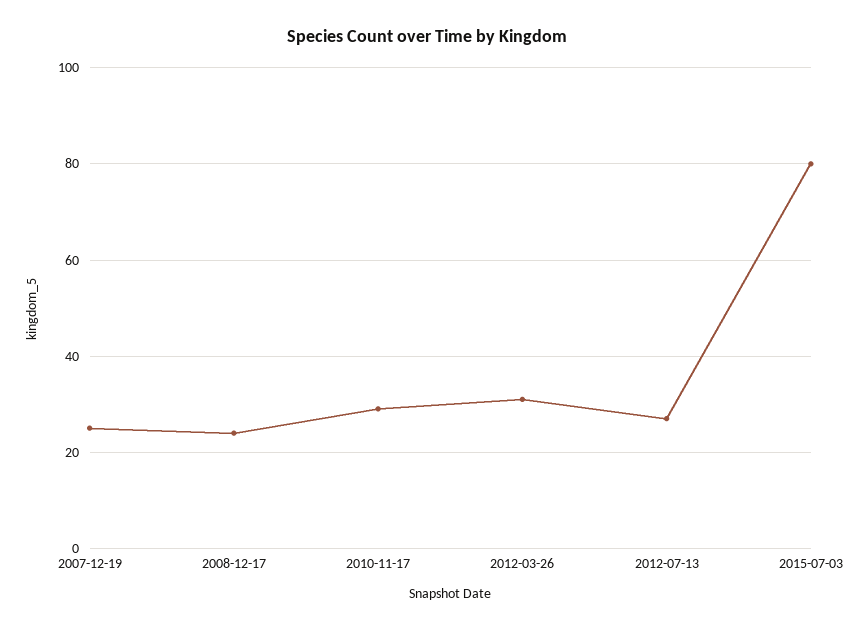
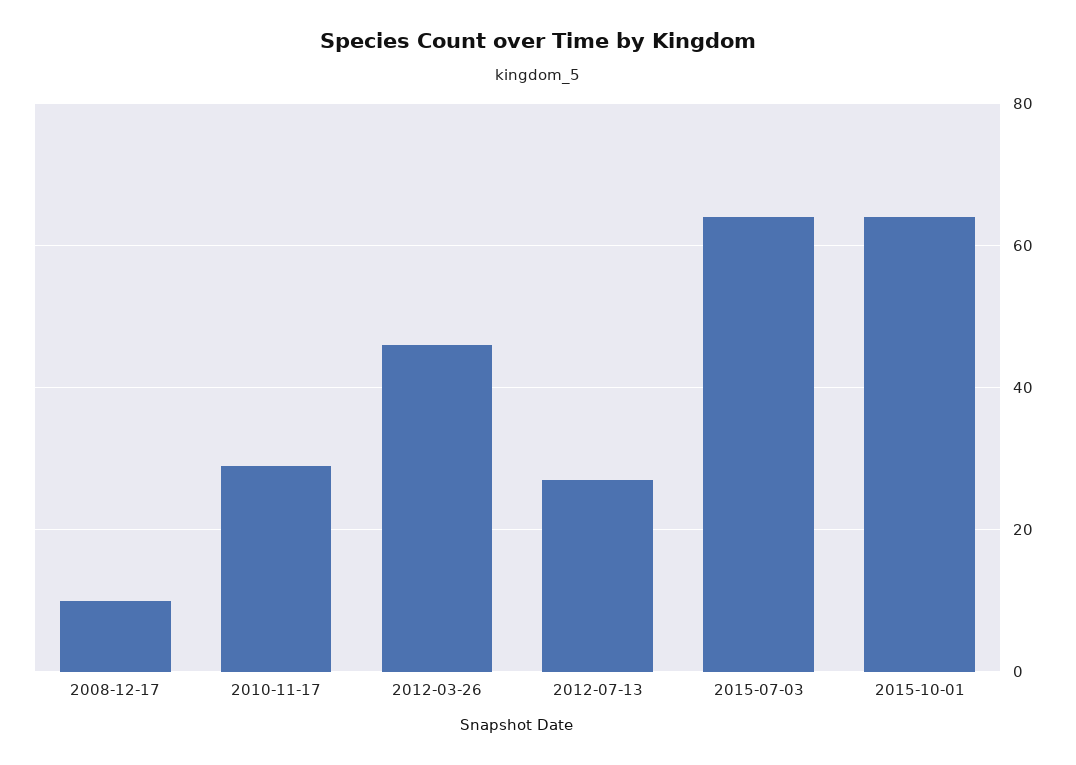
2007-12-19: 25 -> none
2008-12-17: 25 -> 10
2012-03-26: 30 -> 45
2015-07-03: 80 -> 65
2015-10-01: none -> 65

